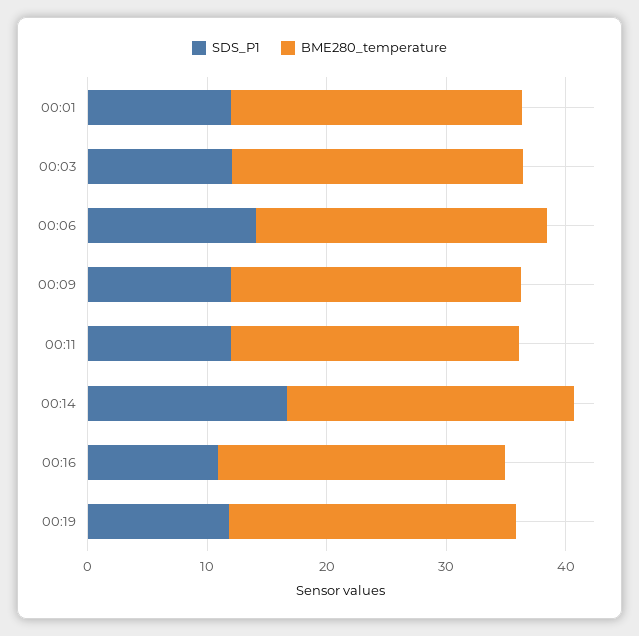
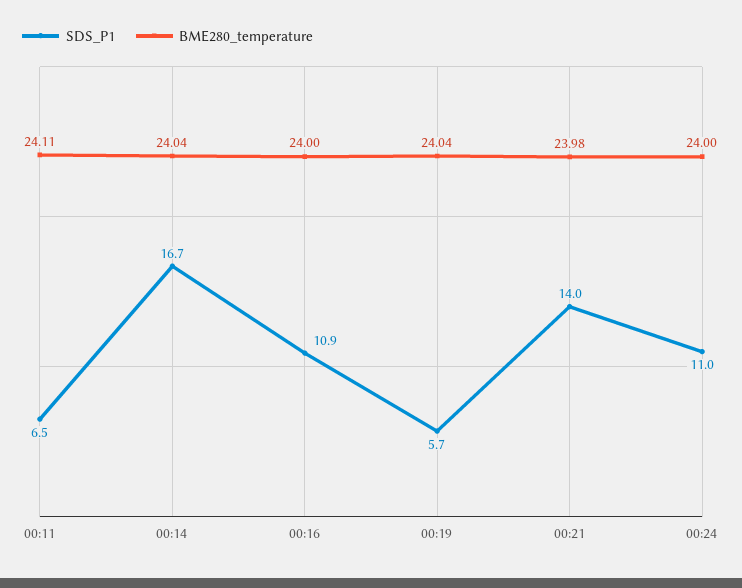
SDS_P1, 00:01: 12 -> none
BME280_temperature, 00:01: 24 -> none
SDS_P1, 00:03: 12 -> none
BME280_temperature, 00:03: 24 -> none
SDS_P1, 00:06: 14 -> none
BME280_temperature, 00:06: 24 -> none
SDS_P1, 00:09: 12 -> none
BME280_temperature, 00:09: 24 -> none
SDS_P1, 00:11: 12 -> 6.5
SDS_P1, 00:19: 12 -> 5.7
SDS_P1, 00:21: none -> 14
BME280_temperature, 00:21: none -> 23.98
SDS_P1, 00:24: none -> 11
BME280_temperature, 00:24: none -> 24

